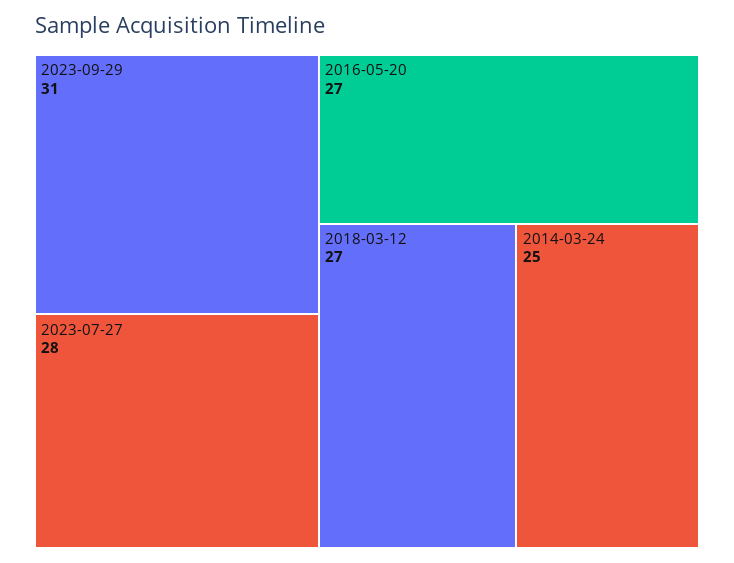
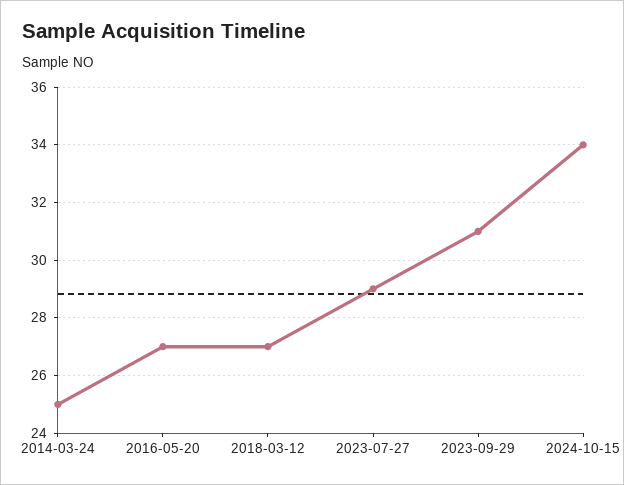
2023-07-27: 28 -> 29
2024-10-15: none -> 34

